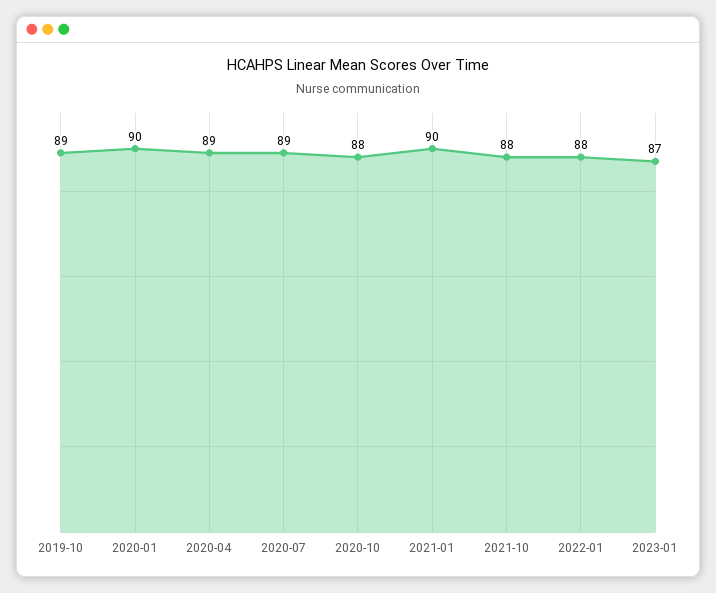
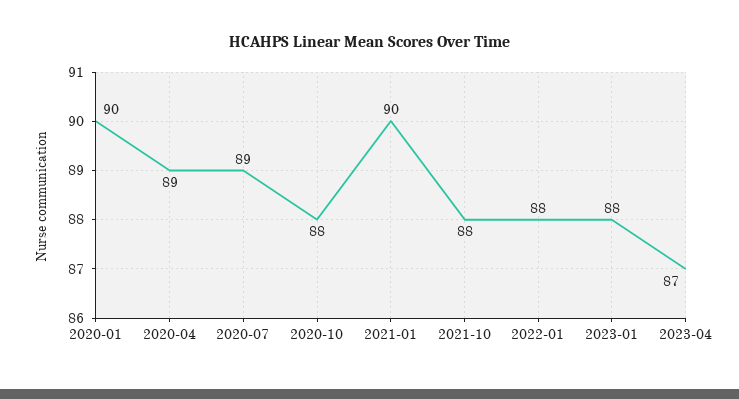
2019-10: 89 -> none
2023-01: 87 -> 88
2023-04: none -> 87

